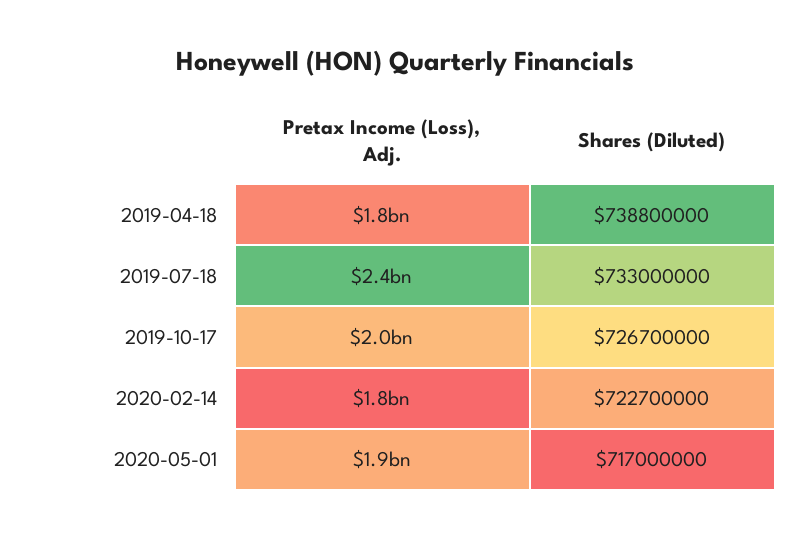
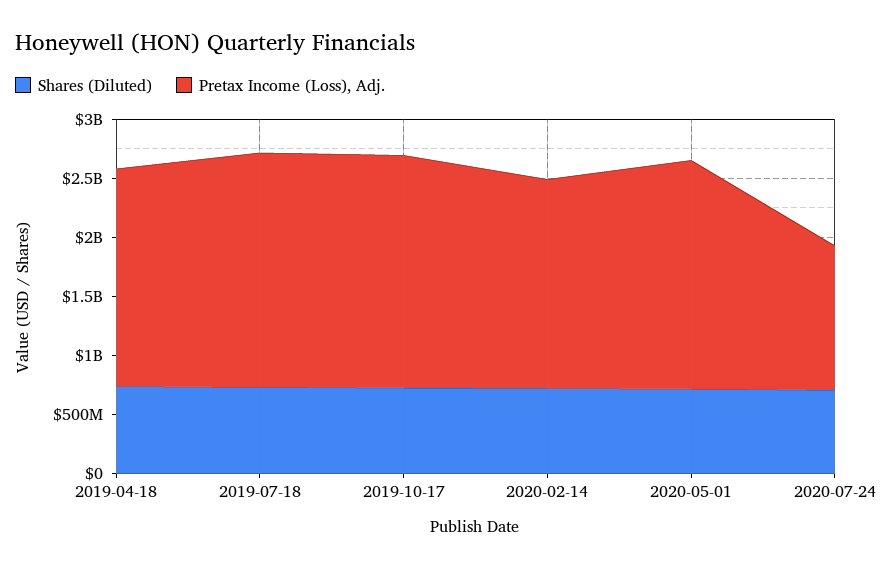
Pretax Income (Loss), Adj., 2019-07-18: 2400000000 -> 2000000000
Shares (Diluted), 2020-07-24: none -> 700000000
Pretax Income (Loss), Adj., 2020-07-24: none -> 1200000000

